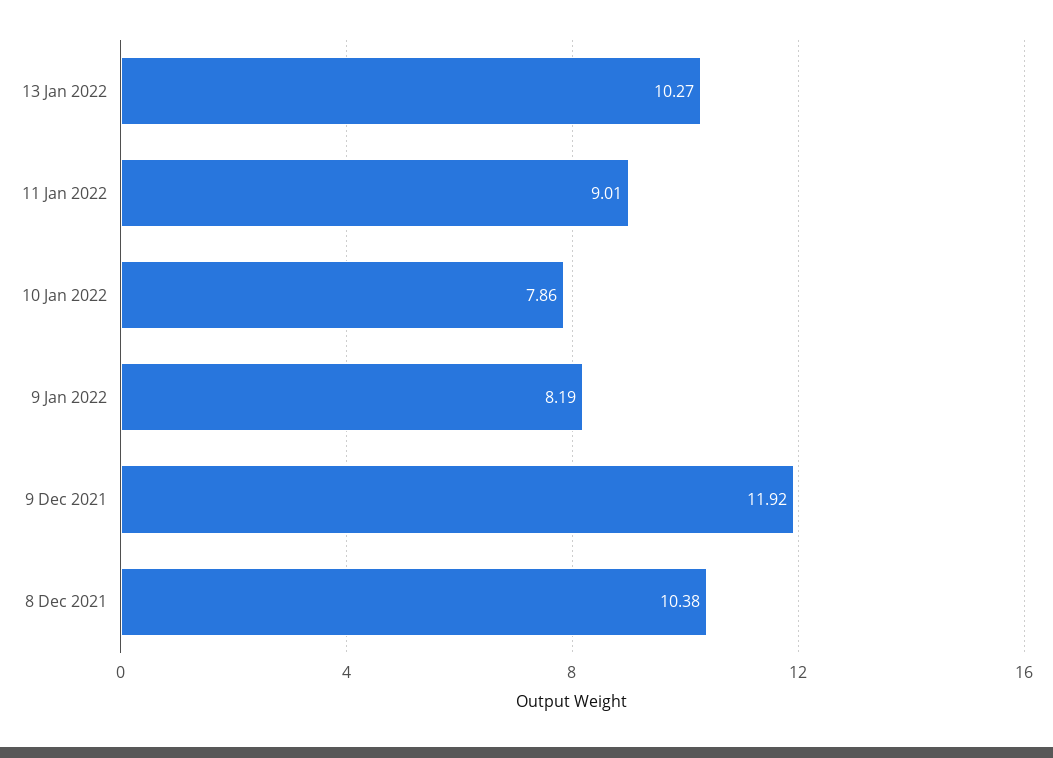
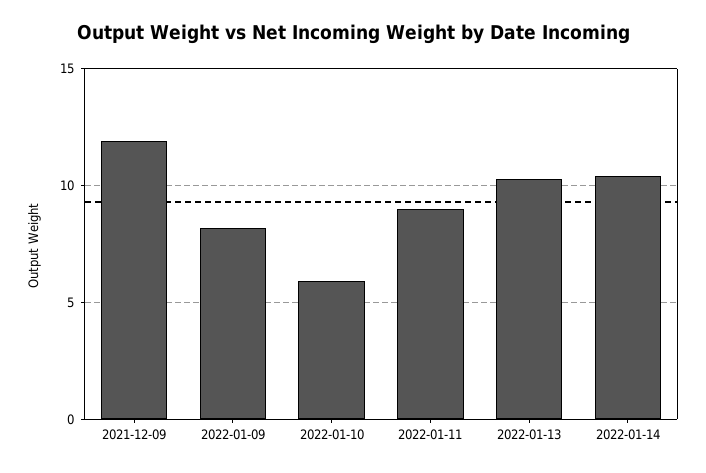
10 Jan 2022: 7.86 -> 6
8 Dec 2021: 10.38 -> none
2022-01-14: none -> 10.5

